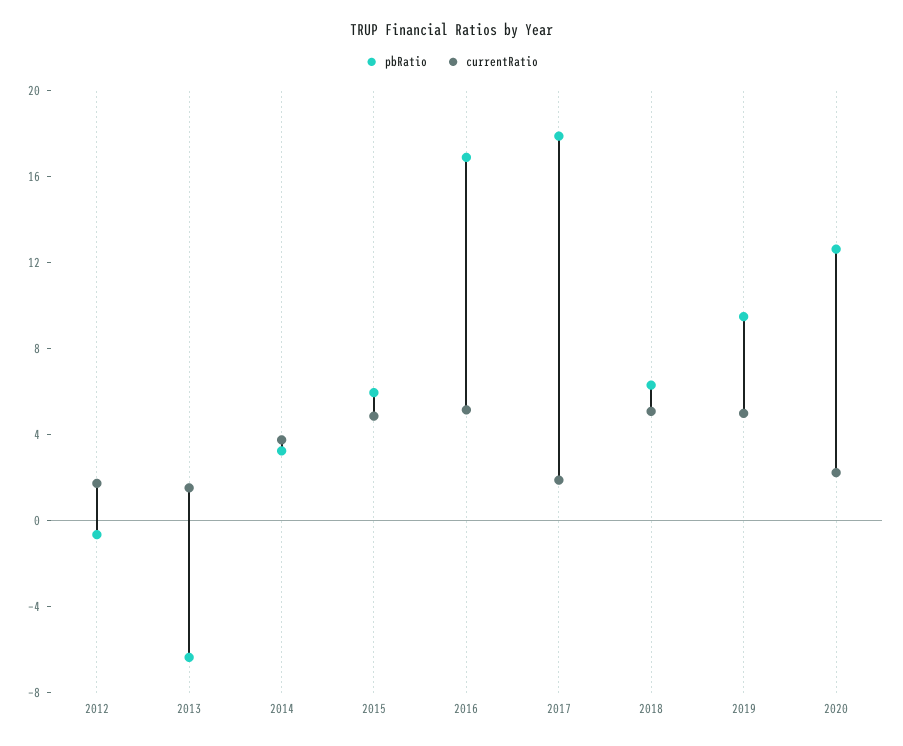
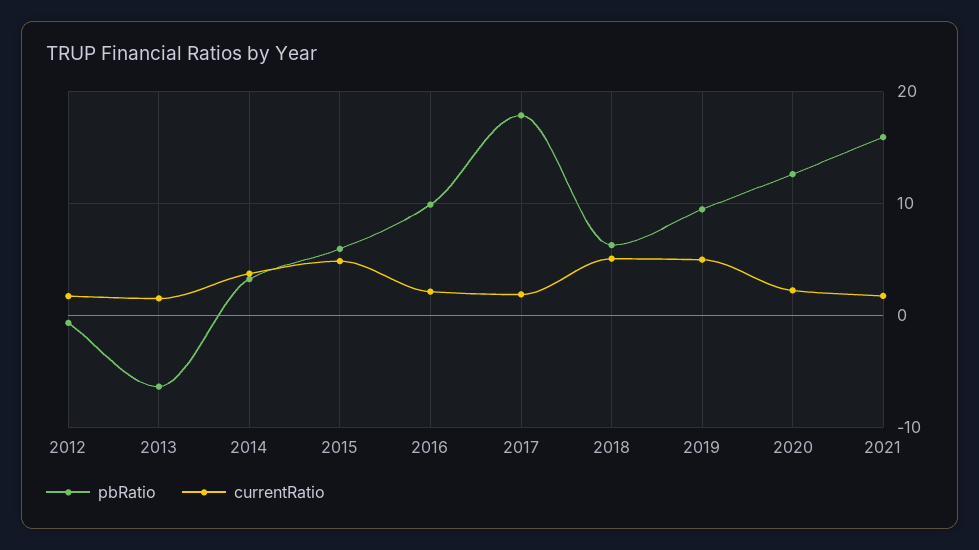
pbRatio, 2016: 17 -> 10
currentRatio, 2016: 5 -> 2
pbRatio, 2021: none -> 16
currentRatio, 2021: none -> 2

